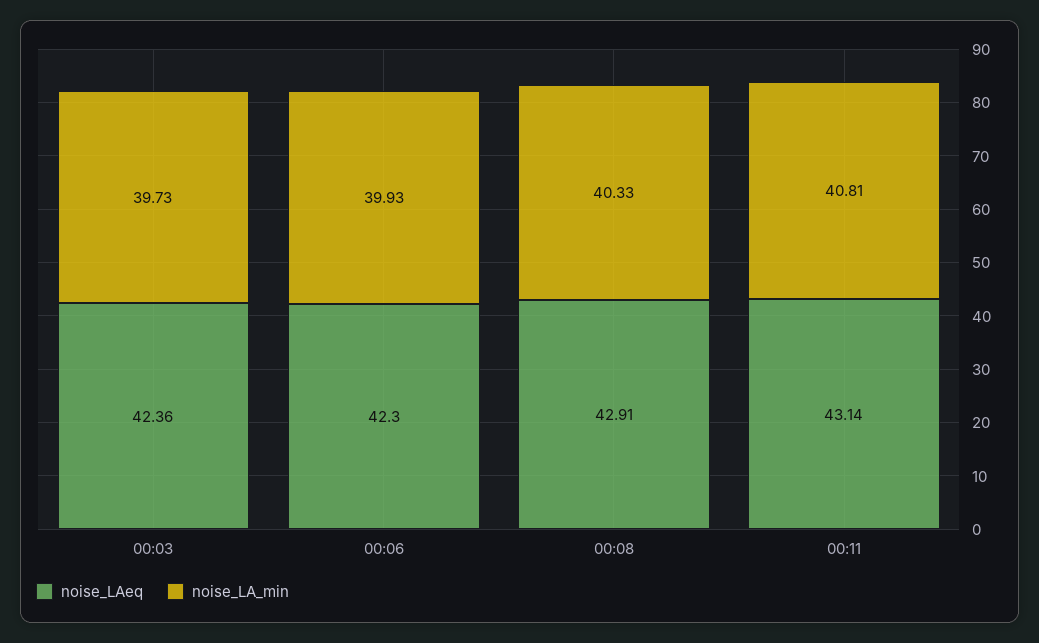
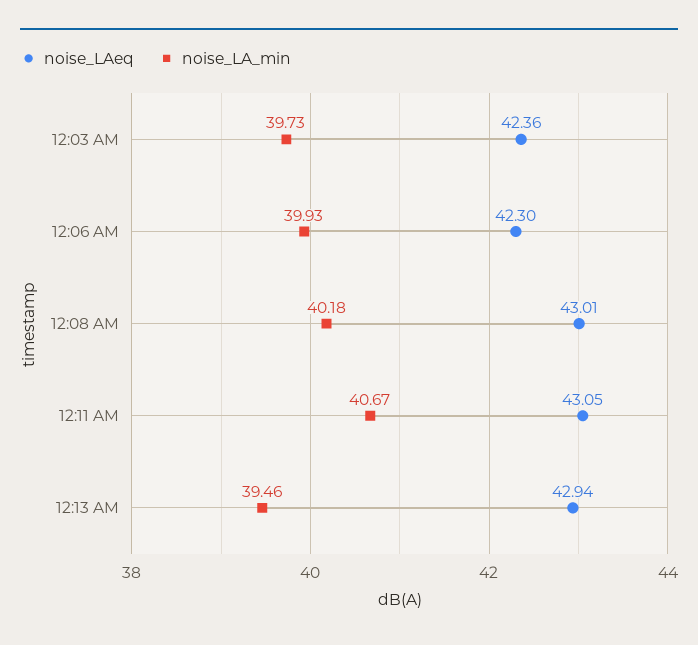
noise_LAeq, 00:08: 42.91 -> 43.01
noise_LA_min, 00:08: 40.33 -> 40.18
noise_LAeq, 00:11: 43.14 -> 43.05
noise_LA_min, 00:11: 40.81 -> 40.67
noise_LAeq, 12:13 AM: none -> 42.94
noise_LA_min, 12:13 AM: none -> 39.46

